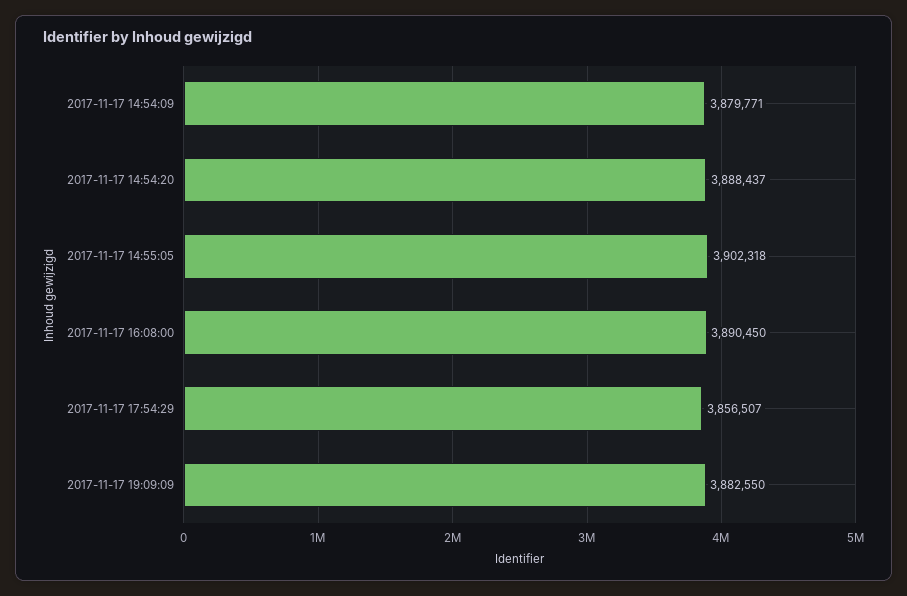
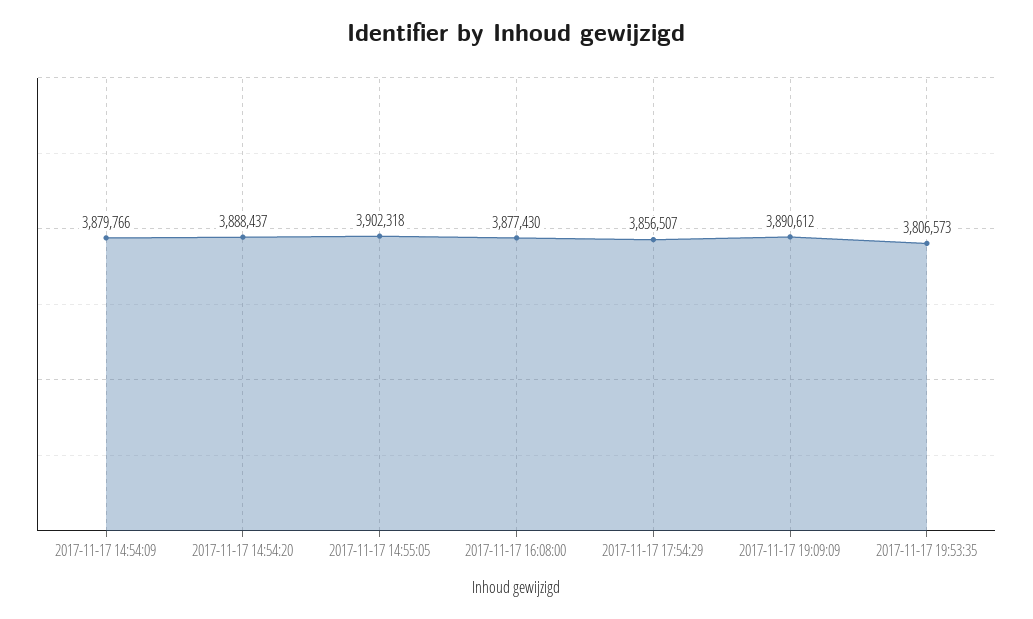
2017-11-17 14:54:09: 3879771 -> 3879766
2017-11-17 16:08:00: 3890450 -> 3877430
2017-11-17 19:09:09: 3882550 -> 3890612
2017-11-17 19:53:35: none -> 3806573

